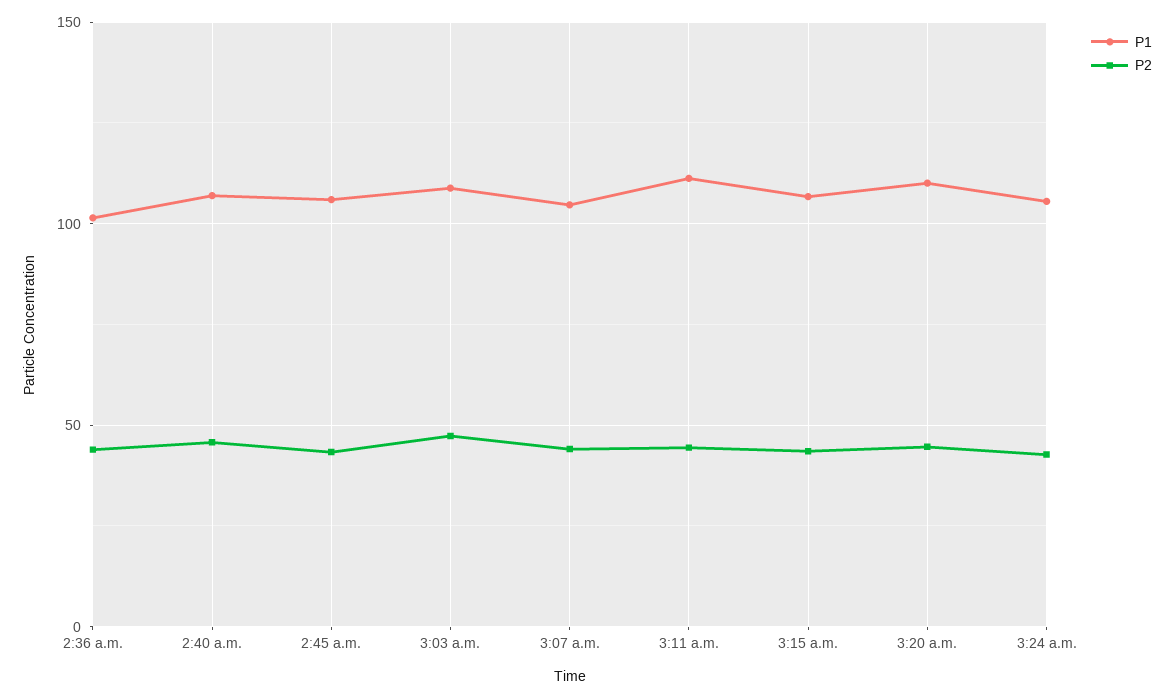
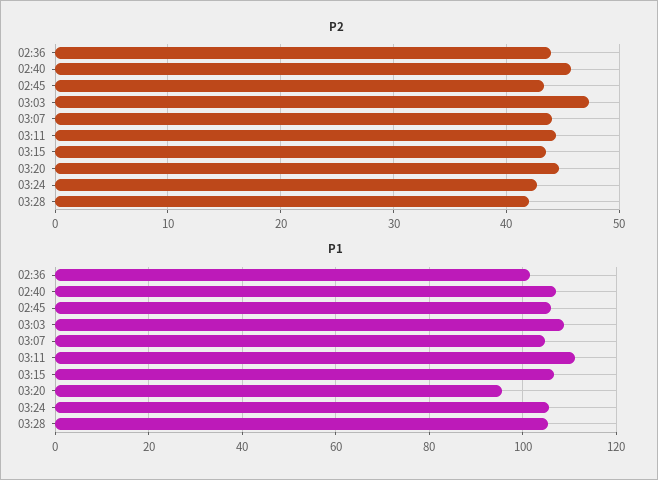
P1, 3:20 a.m.: 110 -> 96
P2, 03:28: none -> 42
P1, 03:28: none -> 106

